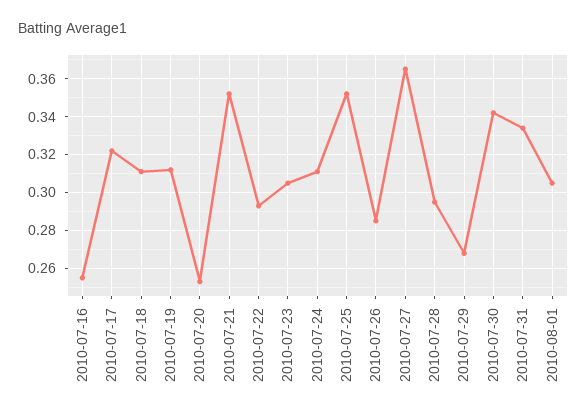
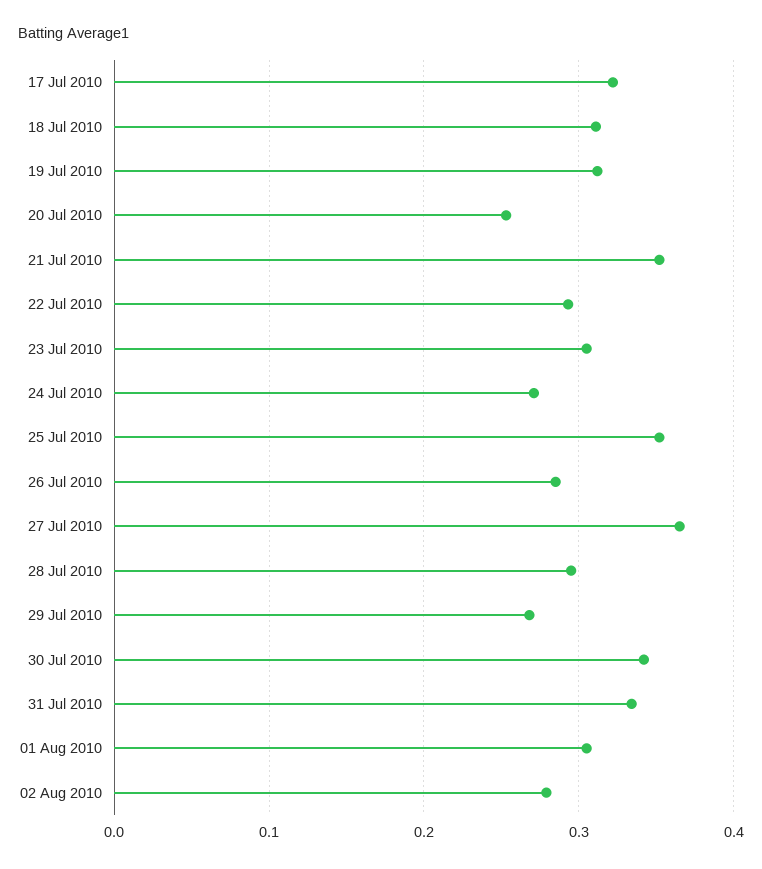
2010-07-16: 0.255 -> none
2010-07-24: 0.31 -> 0.27
02 Aug 2010: none -> 0.28

